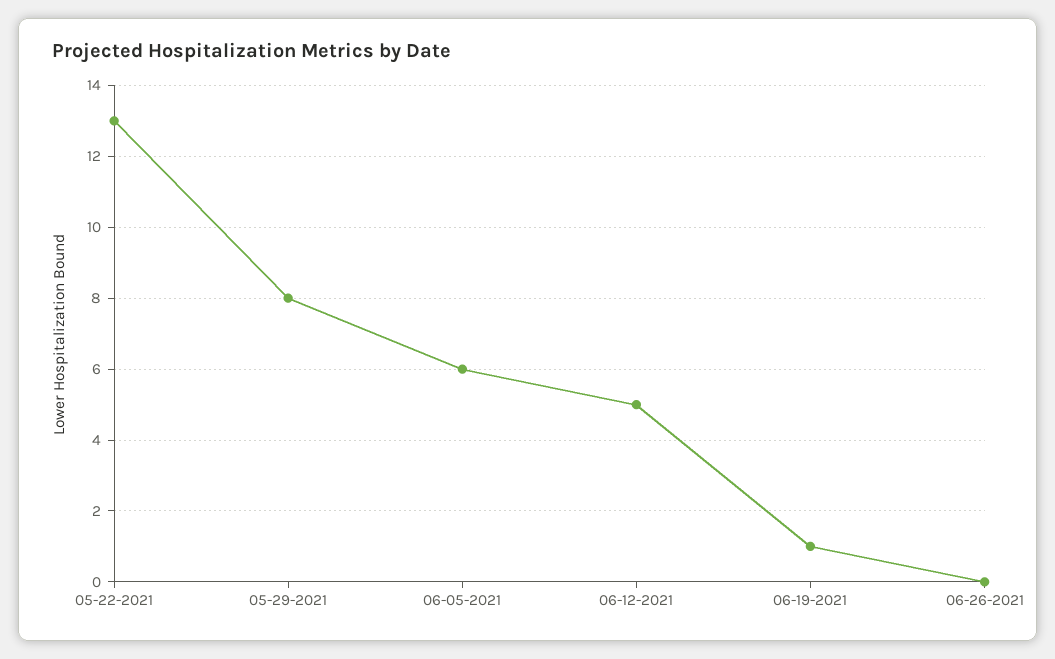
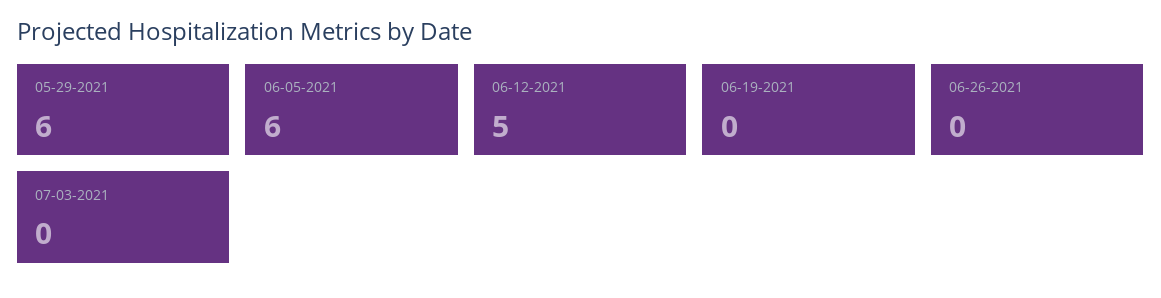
05-22-2021: 13 -> none
05-29-2021: 8 -> 6
06-19-2021: 1 -> 0
07-03-2021: none -> 0

